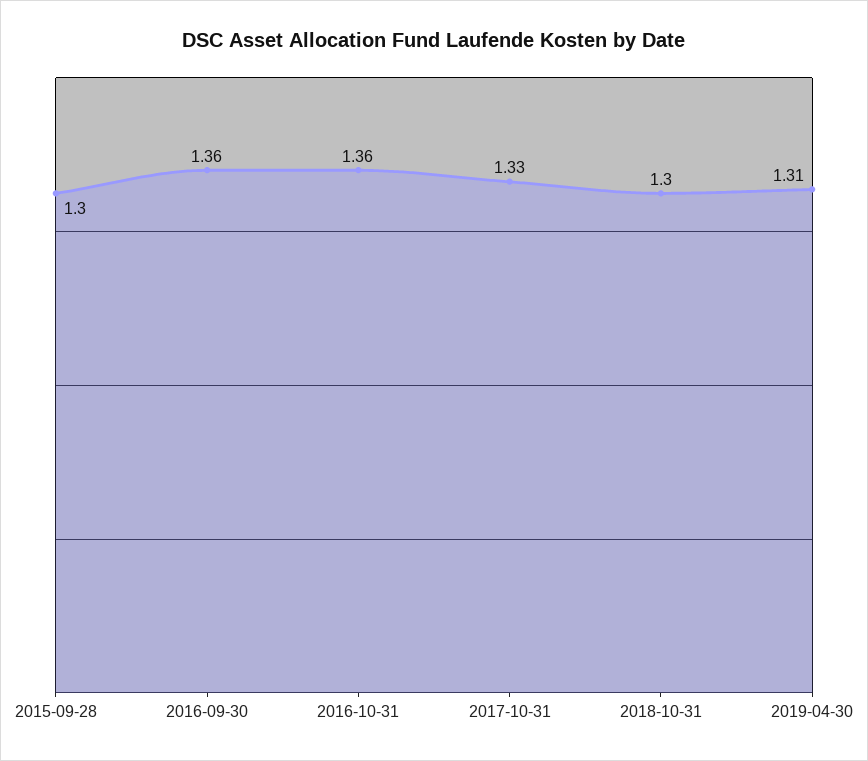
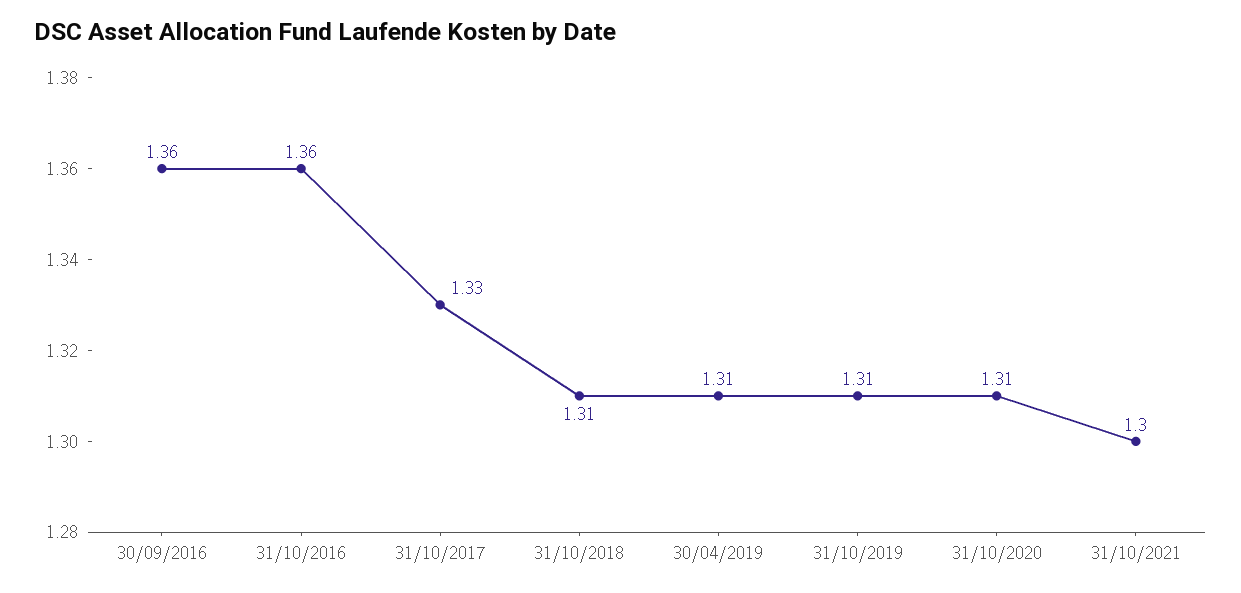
2015-09-28: 1.3 -> none
2018-10-31: 1.3 -> 1.31
31/10/2019: none -> 1.31
31/10/2020: none -> 1.31
31/10/2021: none -> 1.3

